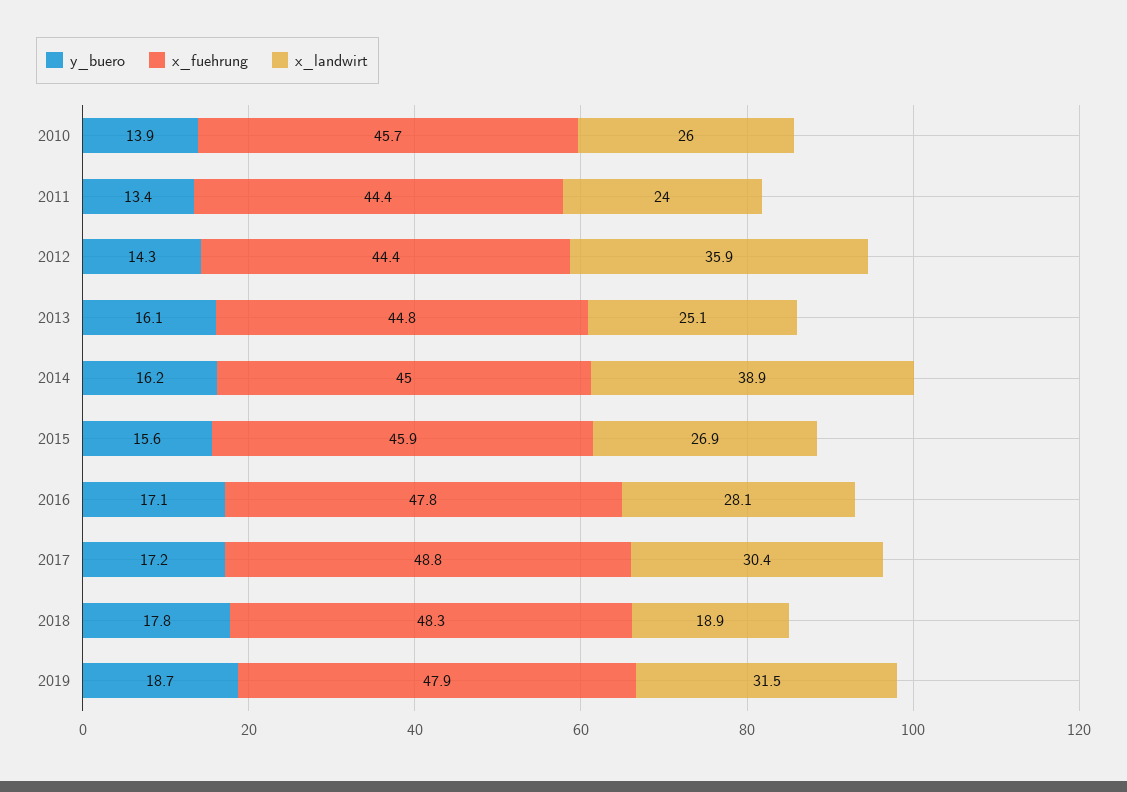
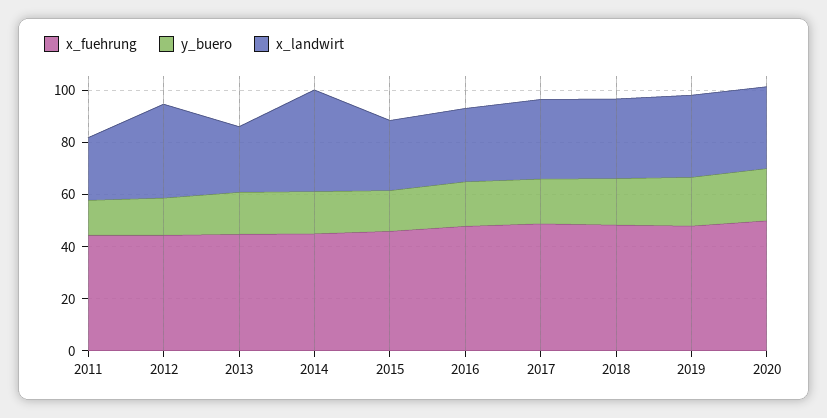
y_buero, 2010: 13.9 -> none
x_fuehrung, 2010: 45.7 -> none
x_landwirt, 2010: 26 -> none
x_landwirt, 2018: 18.9 -> 30
x_fuehrung, 2020: none -> 50
y_buero, 2020: none -> 20
x_landwirt, 2020: none -> 30

